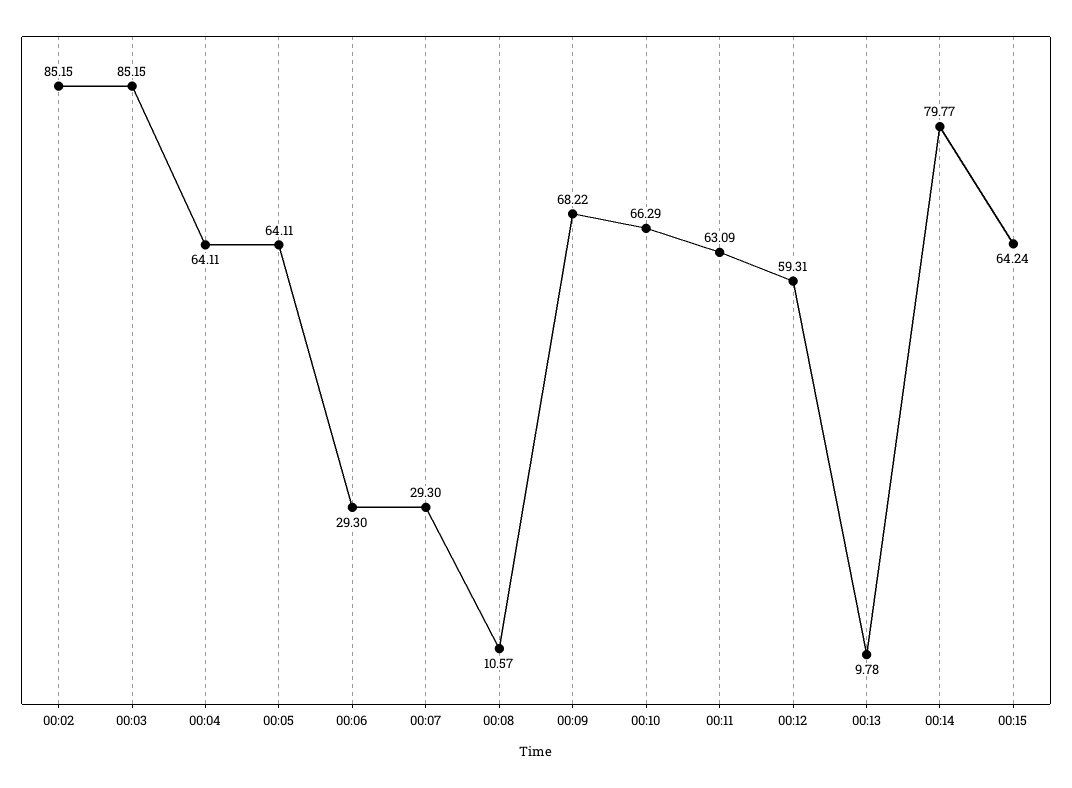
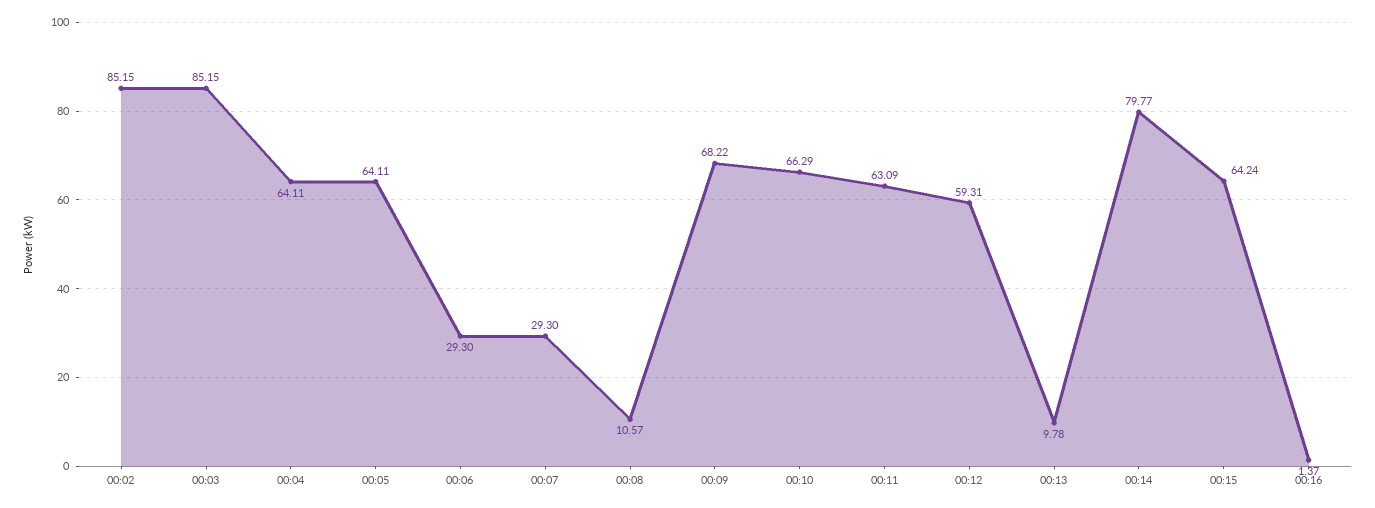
00:16: none -> 1.37

